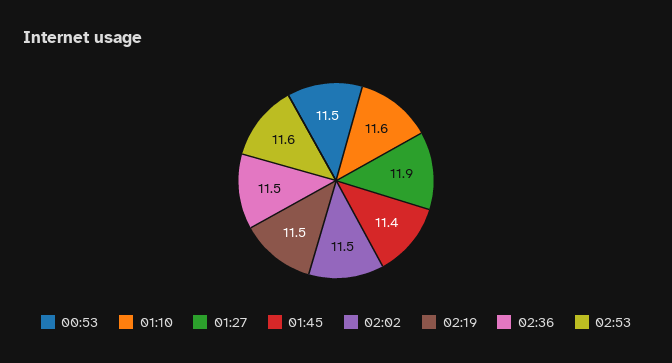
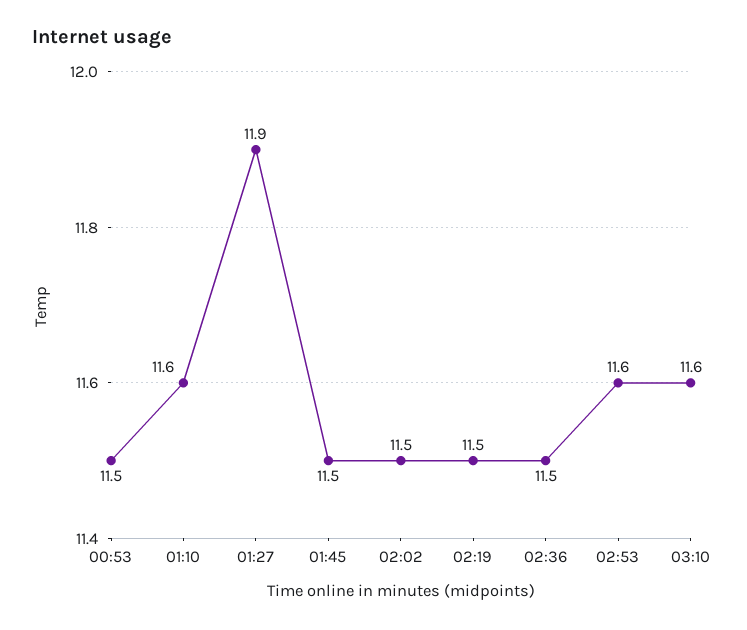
01:45: 11.4 -> 11.5
03:10: none -> 11.6

